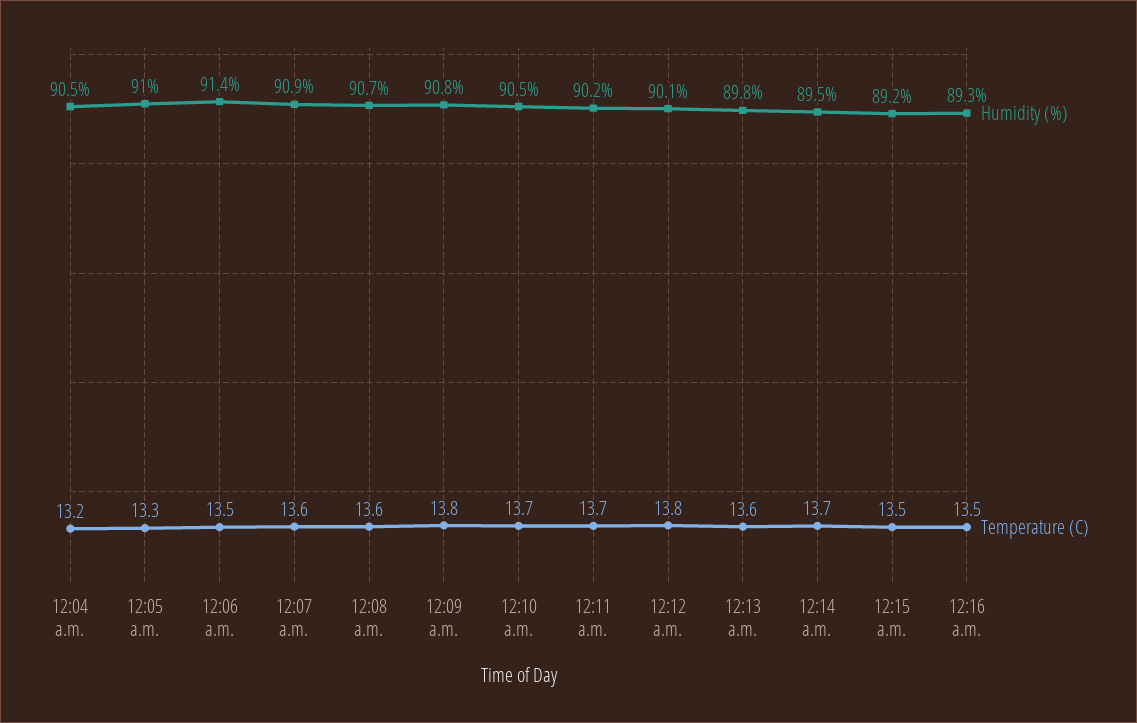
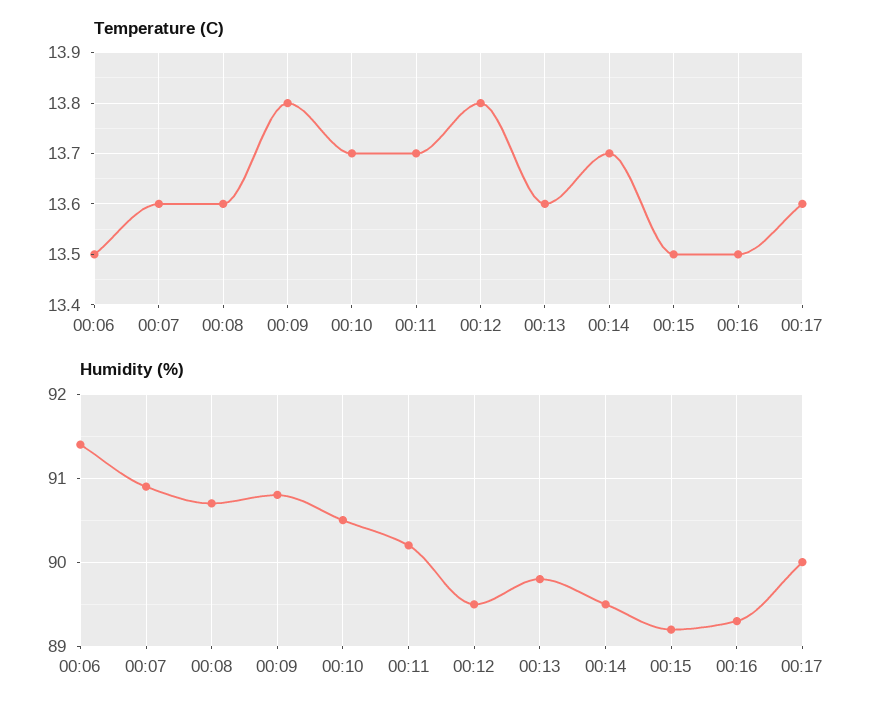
Humidity (%), 12:04 a.m.: 90.5 -> none
Temperature (C), 12:04 a.m.: 13.2 -> none
Humidity (%), 12:05 a.m.: 91 -> none
Temperature (C), 12:05 a.m.: 13.3 -> none
Humidity (%), 12:12 a.m.: 90.1 -> 89.5
Temperature (C), 00:17: none -> 13.6
Humidity (%), 00:17: none -> 90

